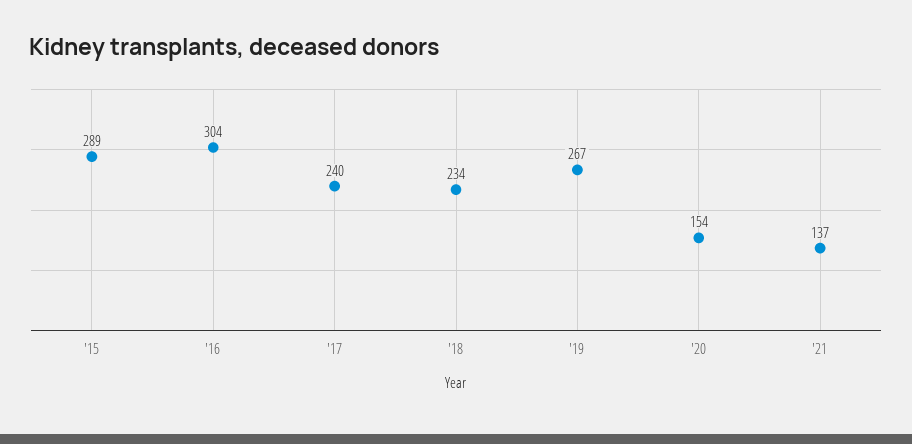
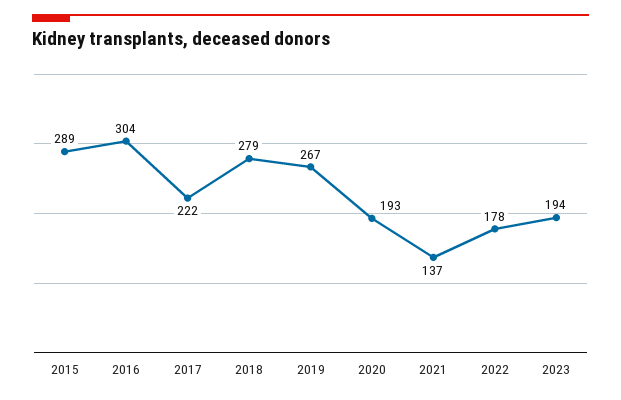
'17: 240 -> 222
'18: 234 -> 279
'20: 154 -> 193
2022: none -> 178
2023: none -> 194

